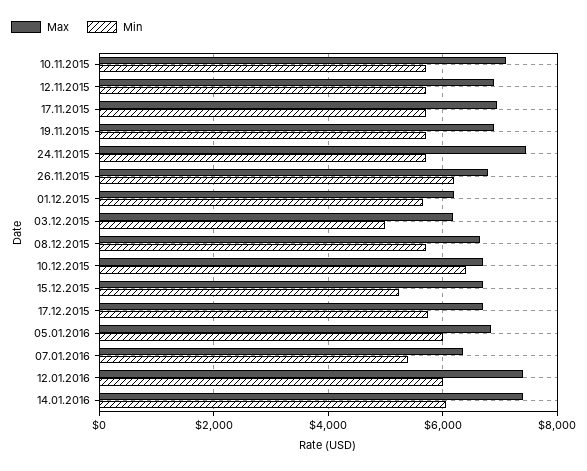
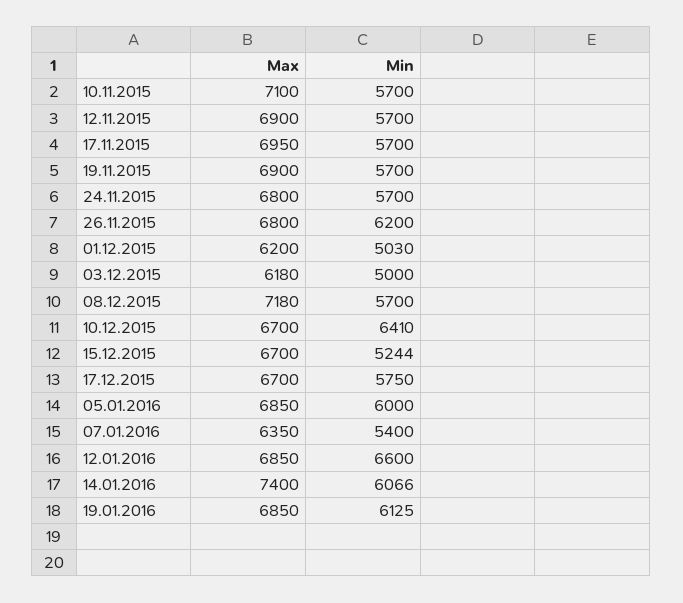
Max, 24.11.2015: 7400 -> 6800
Min, 01.12.2015: 5600 -> 5030
Max, 08.12.2015: 6600 -> 7180
Max, 12.01.2016: 7400 -> 6850
Min, 12.01.2016: 6000 -> 6600
Max, 19.01.2016: none -> 6850
Min, 19.01.2016: none -> 6125

